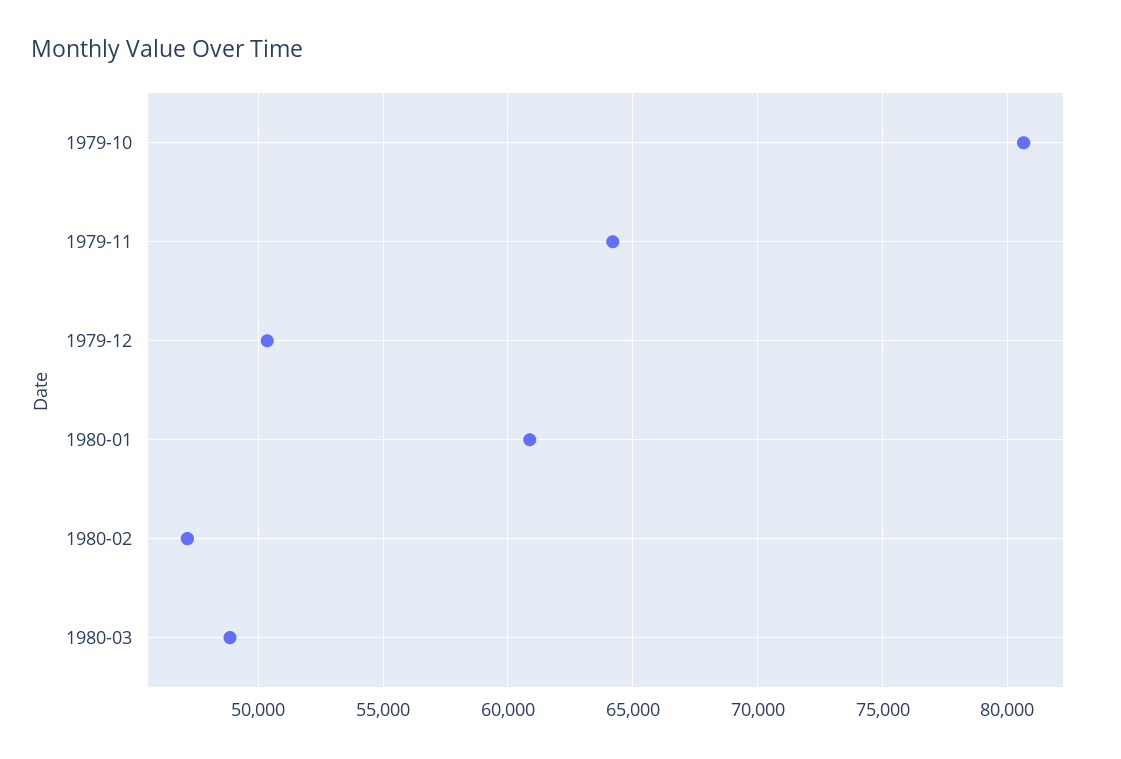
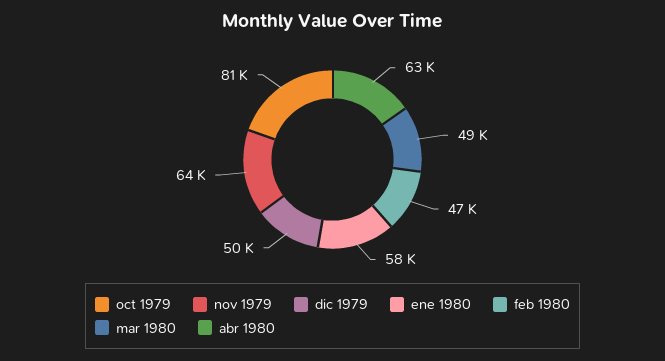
1980-01: 61000 -> 58000
abr 1980: none -> 63000

